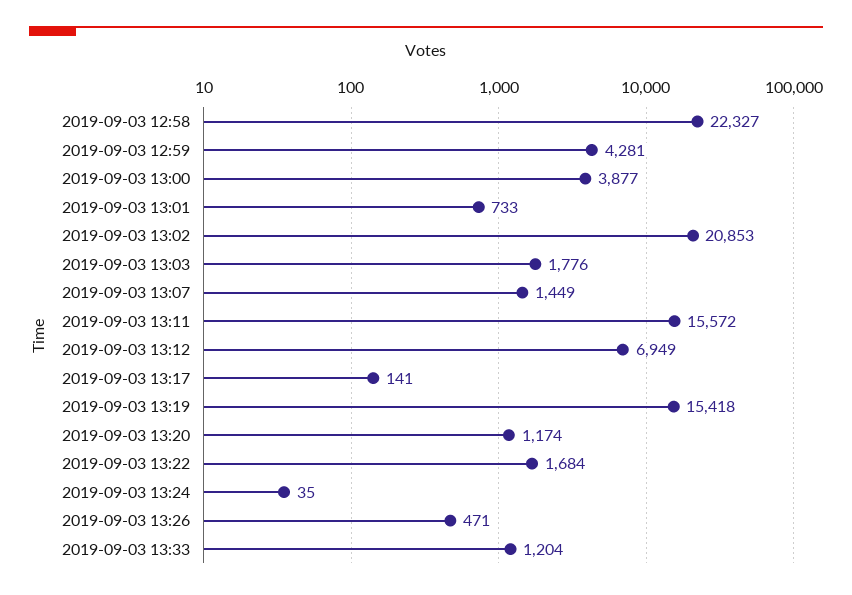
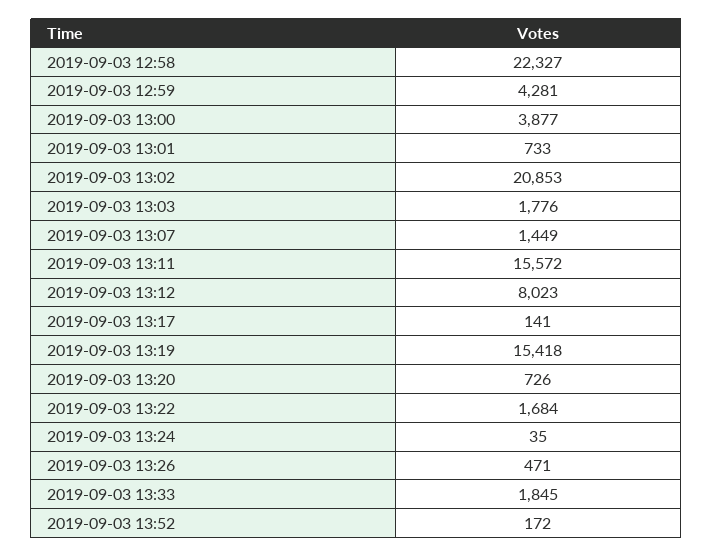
2019-09-03 13:12: 6949 -> 8023
2019-09-03 13:20: 1174 -> 726
2019-09-03 13:33: 1204 -> 1845
2019-09-03 13:52: none -> 172

